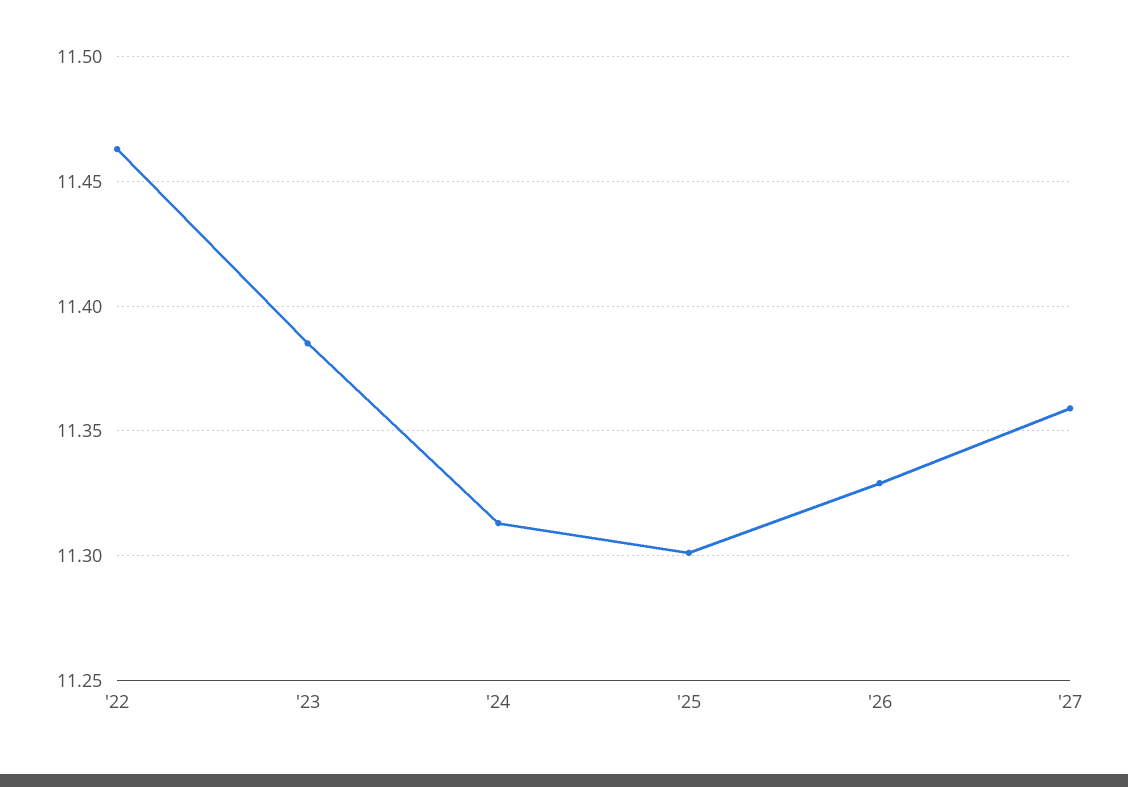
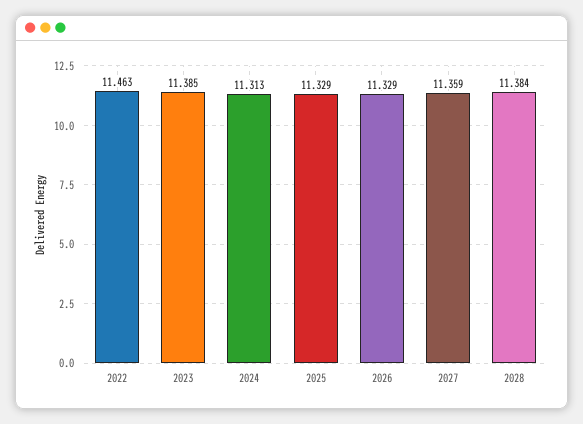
'25: 11.3 -> 11.329
2028: none -> 11.384

